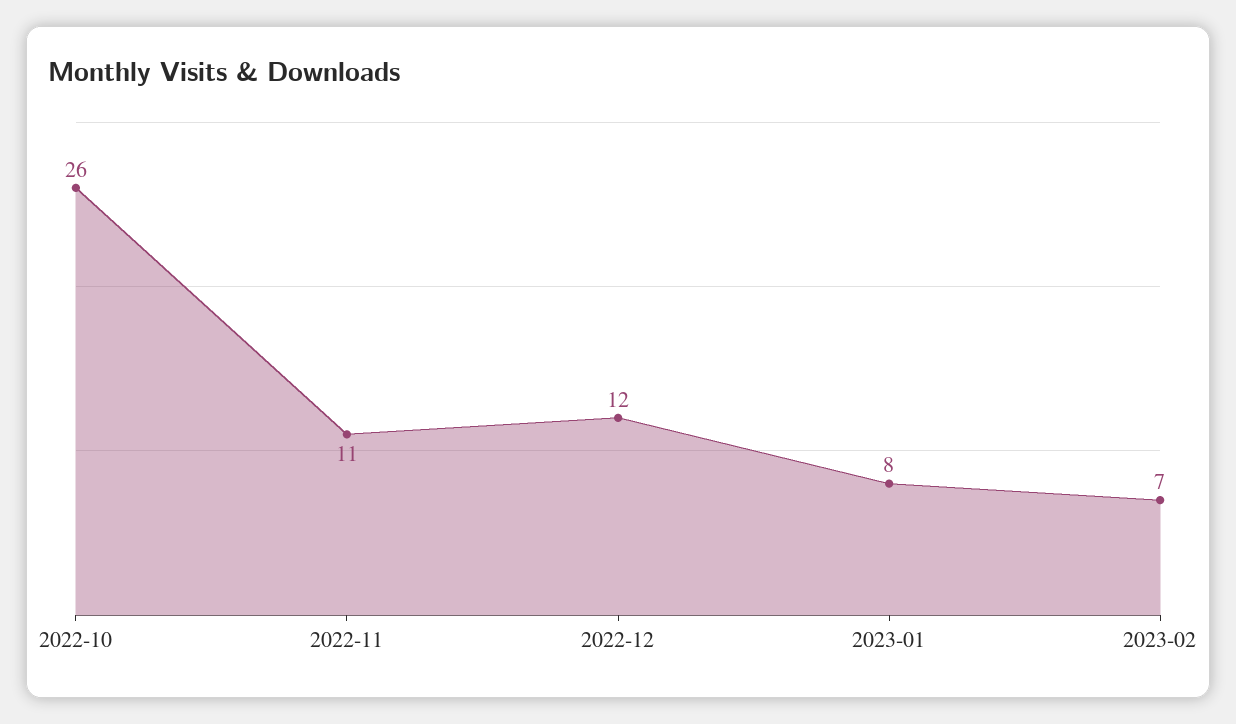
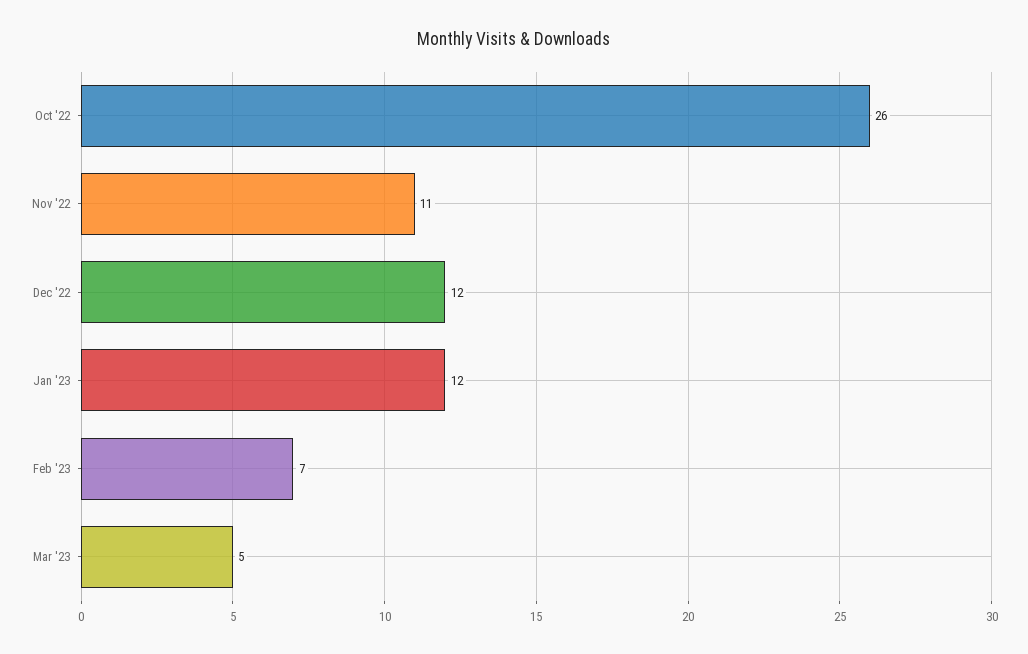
2023-01: 8 -> 12
Mar '23: none -> 5

